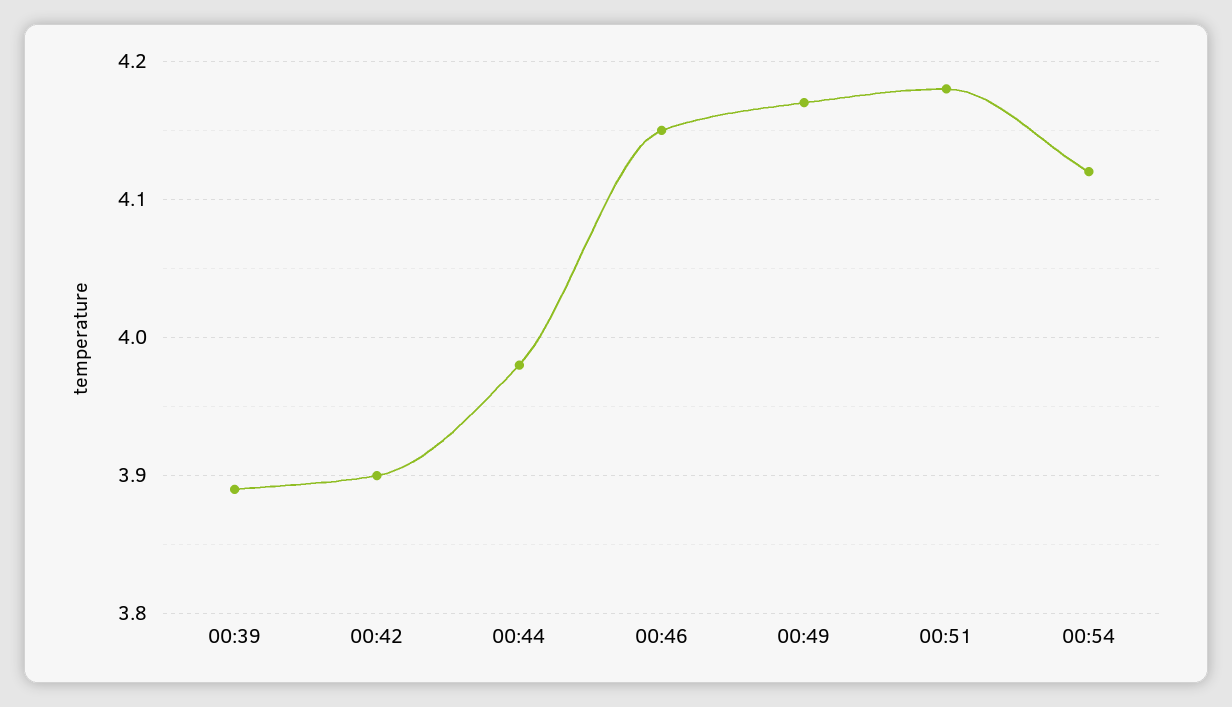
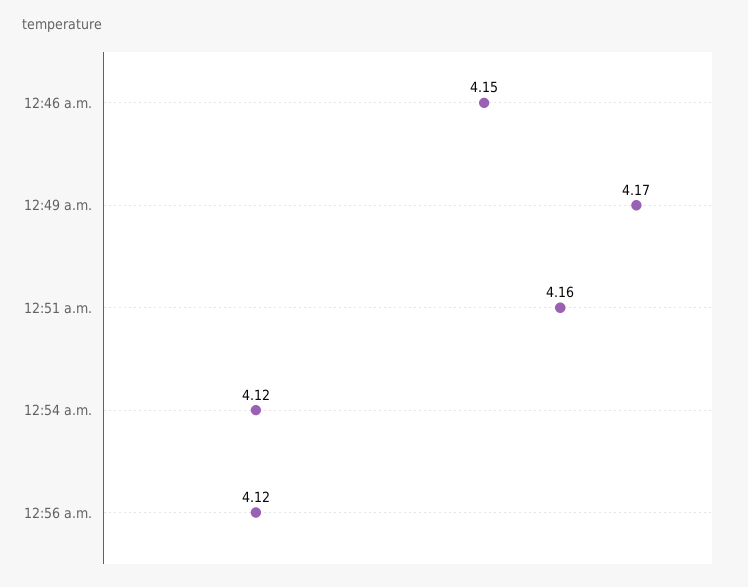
00:39: 3.89 -> none
00:42: 3.9 -> none
00:44: 3.98 -> none
00:51: 4.18 -> 4.16
12:56 a.m.: none -> 4.12

